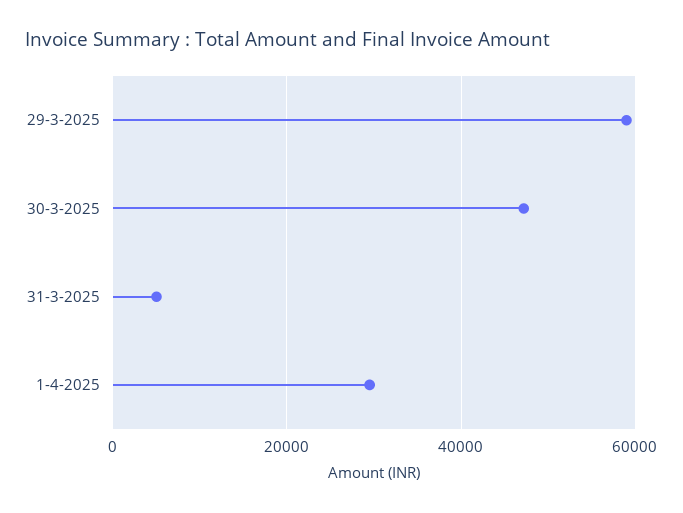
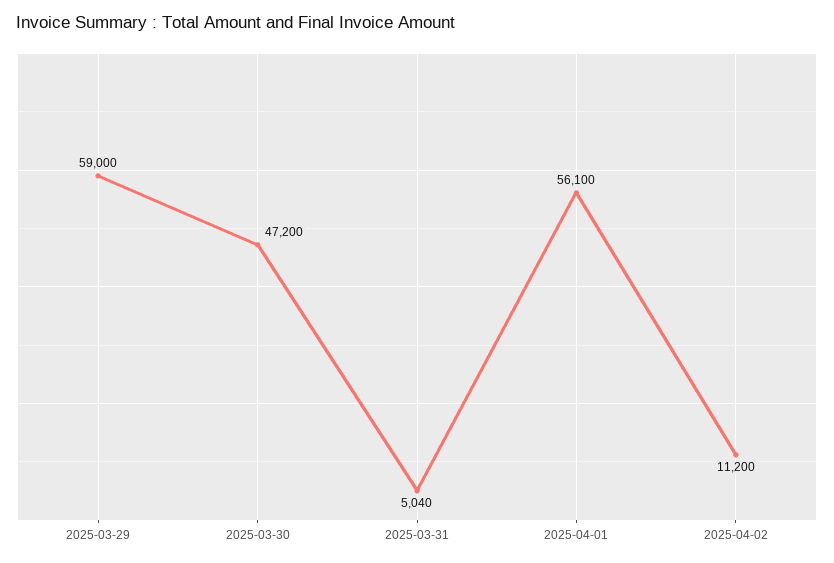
1-4-2025: 30000 -> 56100
2025-04-02: none -> 11200

